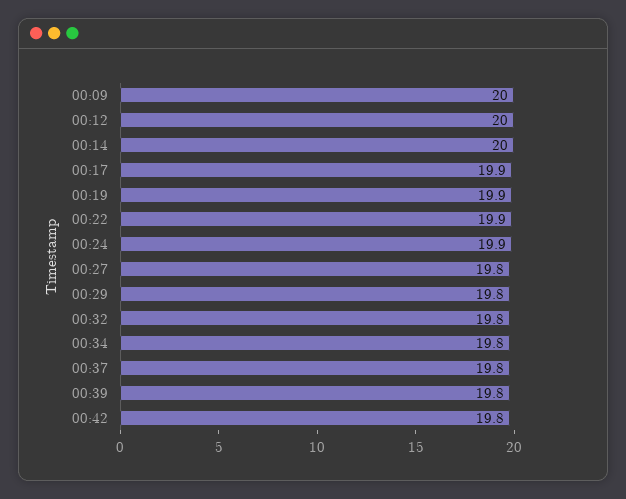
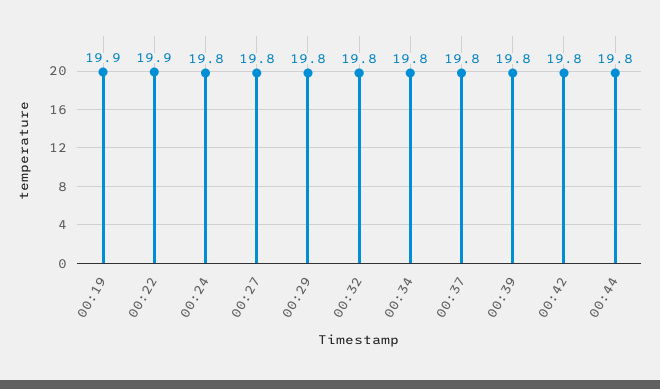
00:09: 20 -> none
00:12: 20 -> none
00:14: 20 -> none
00:17: 19.9 -> none
00:24: 19.9 -> 19.8
00:44: none -> 19.8

